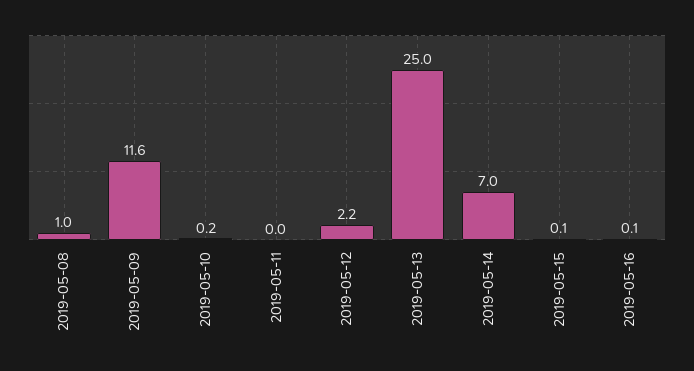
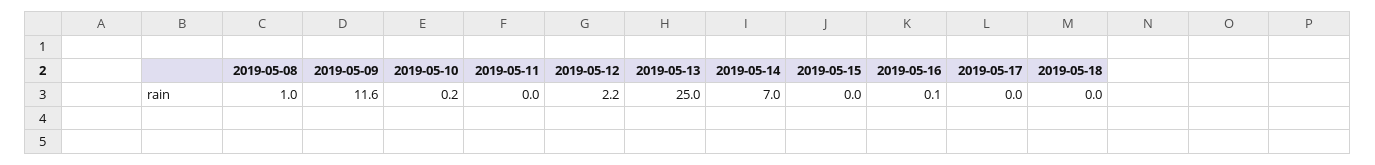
2019-05-15: 0.1 -> 0
2019-05-17: none -> 0
2019-05-18: none -> 0

